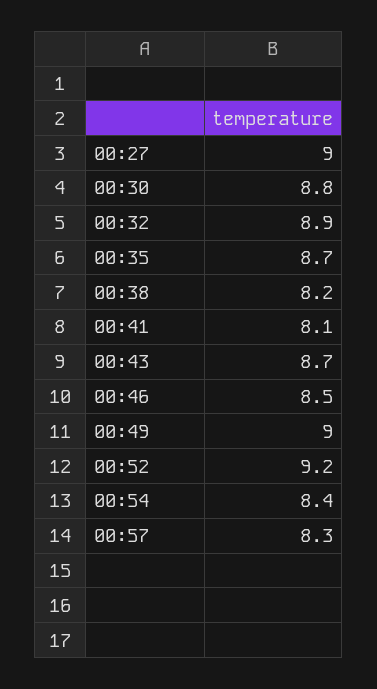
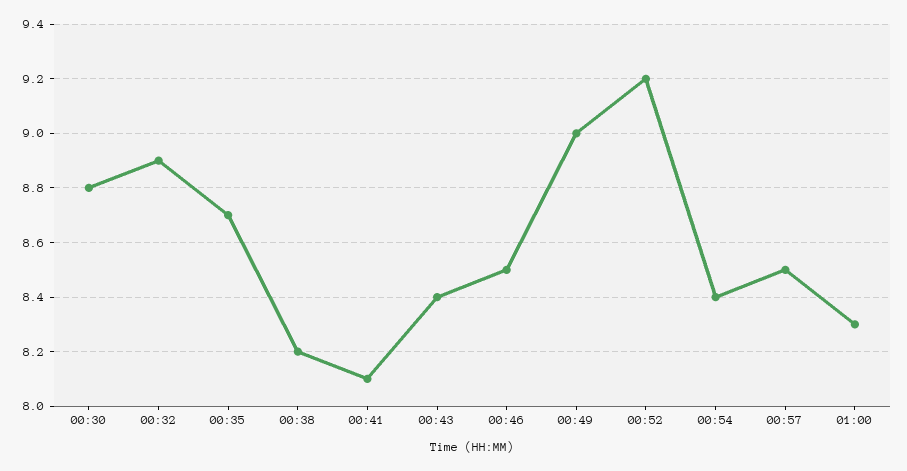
00:27: 9 -> none
00:43: 8.7 -> 8.4
00:57: 8.3 -> 8.5
01:00: none -> 8.3

